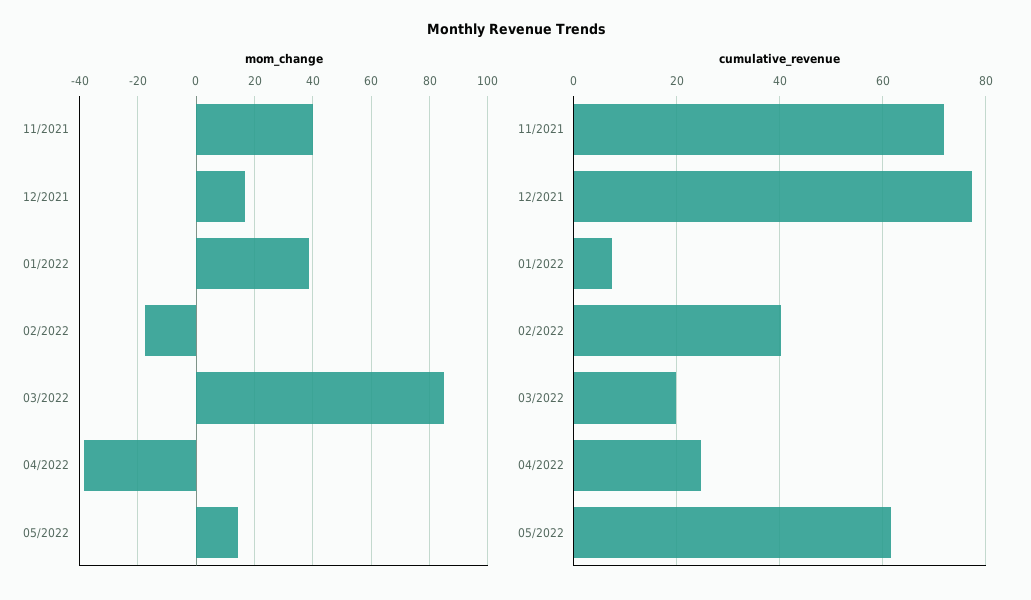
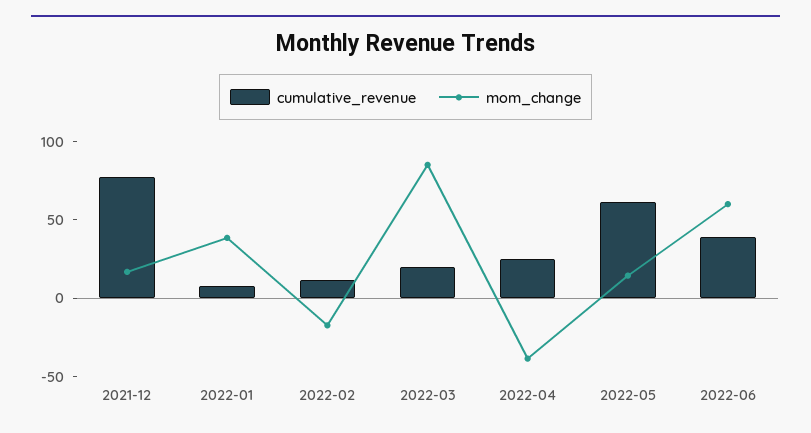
mom_change, 11/2021: 40 -> none
cumulative_revenue, 11/2021: 72 -> none
cumulative_revenue, 02/2022: 40 -> 10
cumulative_revenue, 2022-06: none -> 40
mom_change, 2022-06: none -> 60

